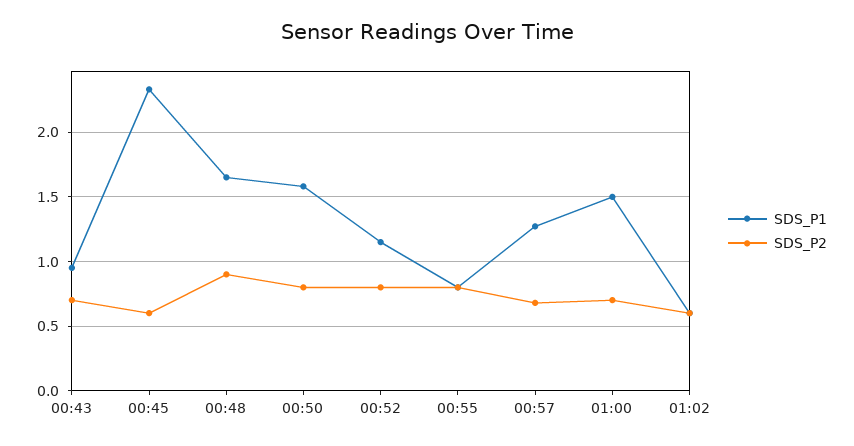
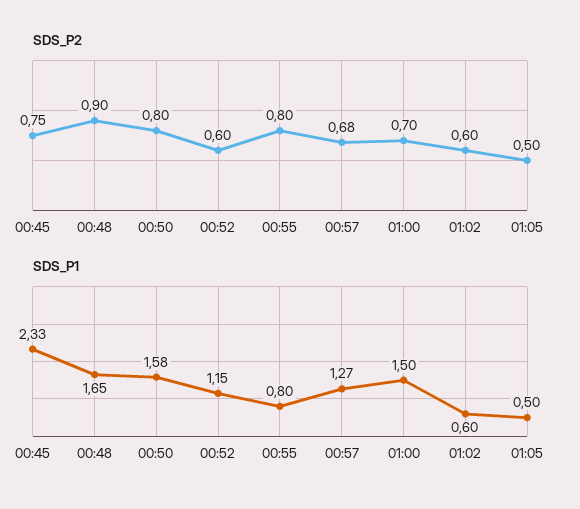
SDS_P1, 00:43: 0.95 -> none
SDS_P2, 00:43: 0.7 -> none
SDS_P2, 00:45: 0.6 -> 0.75
SDS_P2, 00:52: 0.8 -> 0.6
SDS_P2, 01:05: none -> 0.5
SDS_P1, 01:05: none -> 0.5

